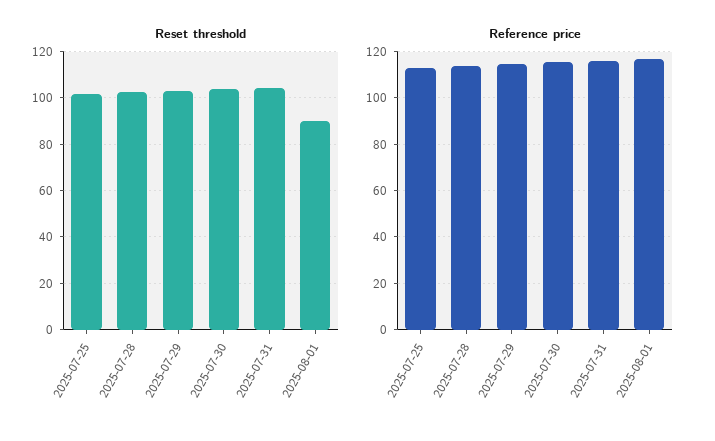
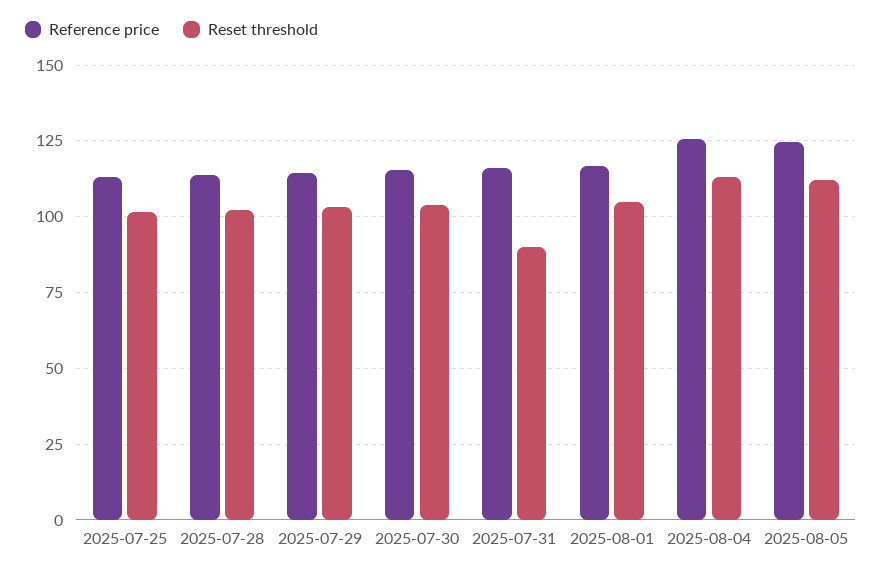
Reset threshold, 2025-07-31: 105 -> 90
Reset threshold, 2025-08-01: 90 -> 105
Reference price, 2025-08-04: none -> 125
Reset threshold, 2025-08-04: none -> 112.5
Reference price, 2025-08-05: none -> 125
Reset threshold, 2025-08-05: none -> 112.5

